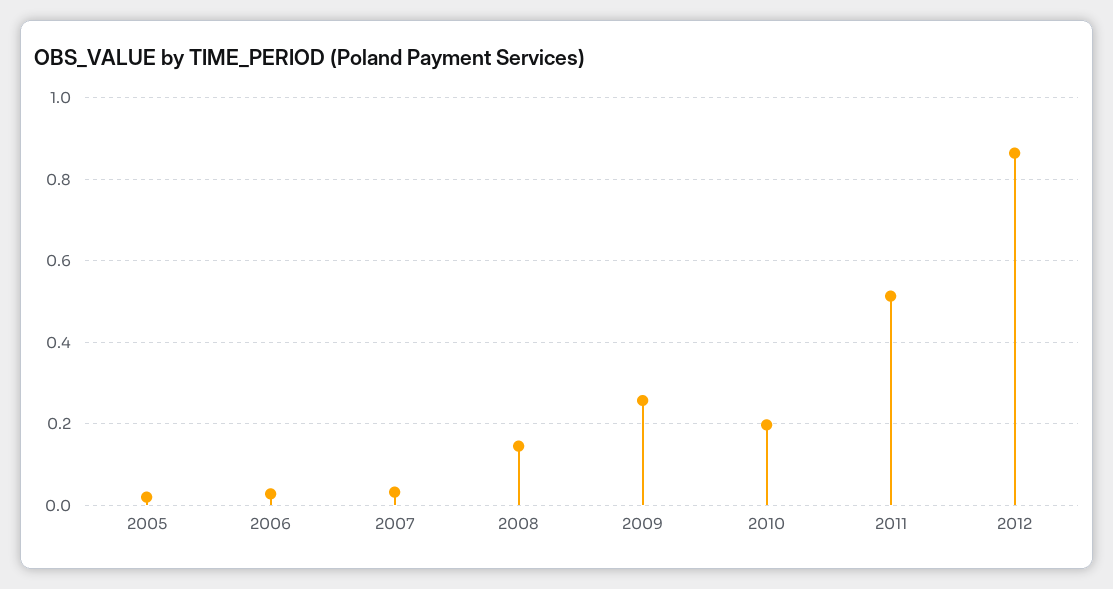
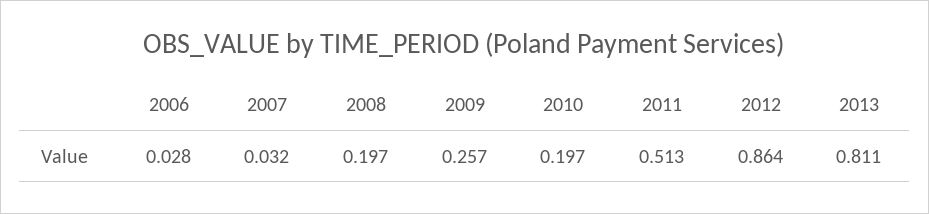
2005: 0.02 -> none
2008: 0.14 -> 0.197
2013: none -> 0.811

